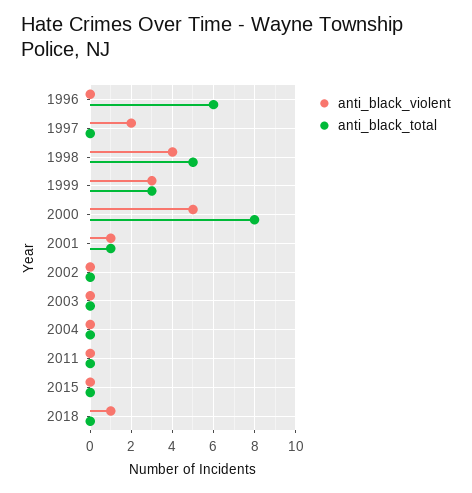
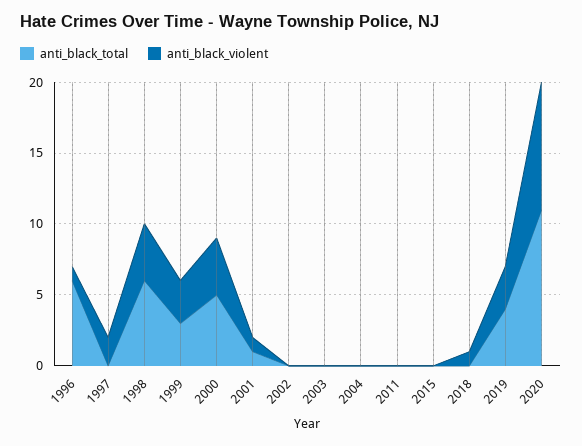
anti_black_violent, 1996: 0 -> 1
anti_black_total, 1998: 5 -> 6
anti_black_violent, 2000: 5 -> 4
anti_black_total, 2000: 8 -> 5
anti_black_total, 2019: none -> 4
anti_black_violent, 2019: none -> 3
anti_black_total, 2020: none -> 11
anti_black_violent, 2020: none -> 9

